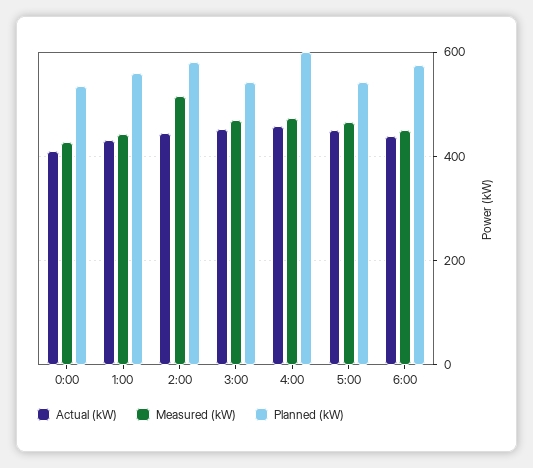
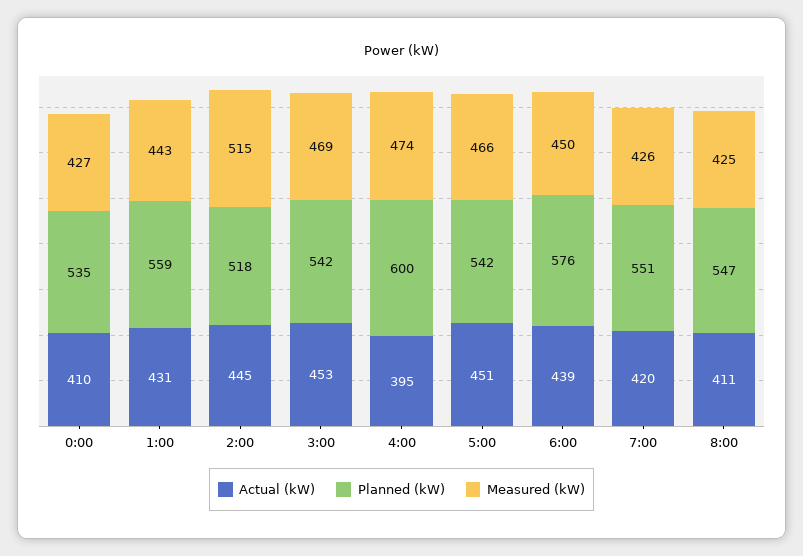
Planned (kW), 2:00: 580 -> 518
Actual (kW), 4:00: 460 -> 395
Actual (kW), 7:00: none -> 420
Planned (kW), 7:00: none -> 551
Measured (kW), 7:00: none -> 426
Actual (kW), 8:00: none -> 411
Planned (kW), 8:00: none -> 547
Measured (kW), 8:00: none -> 425

